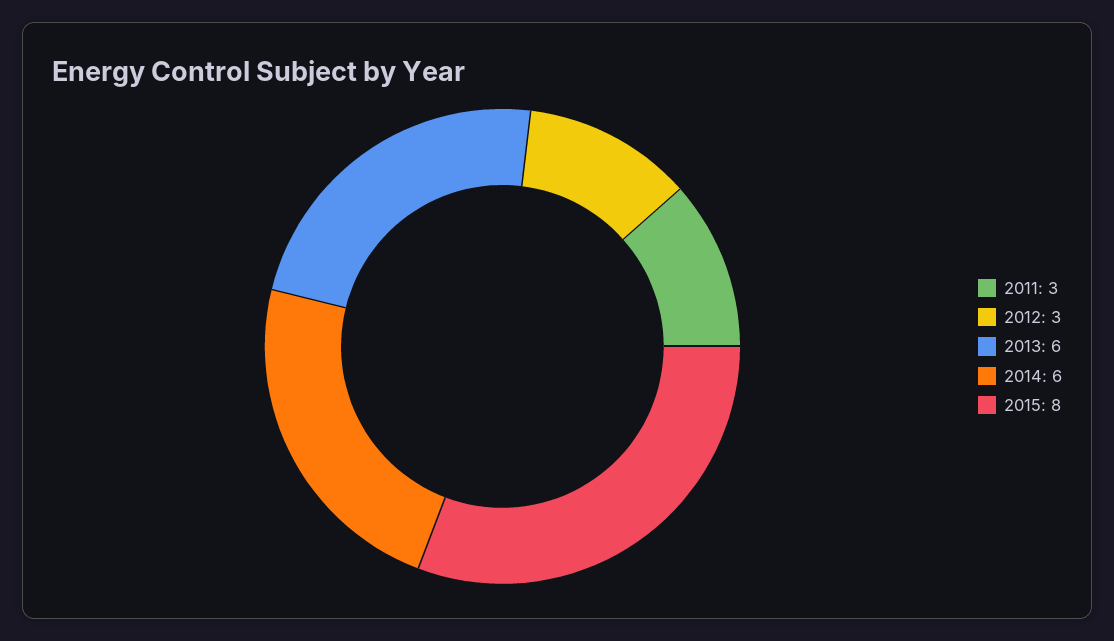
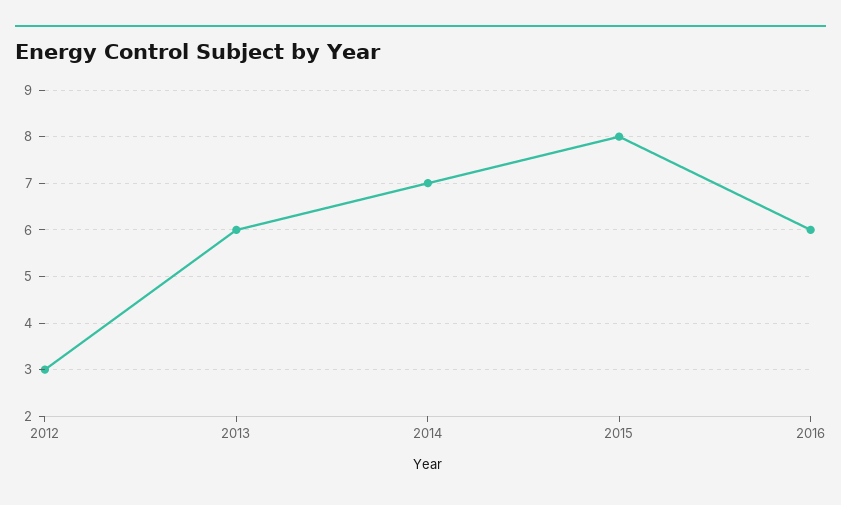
2011: 3 -> none
2014: 6 -> 7
2016: none -> 6

